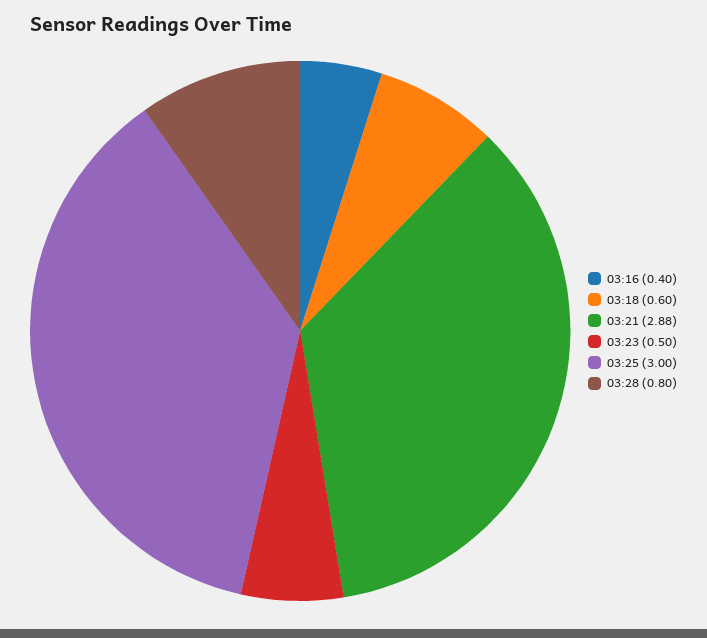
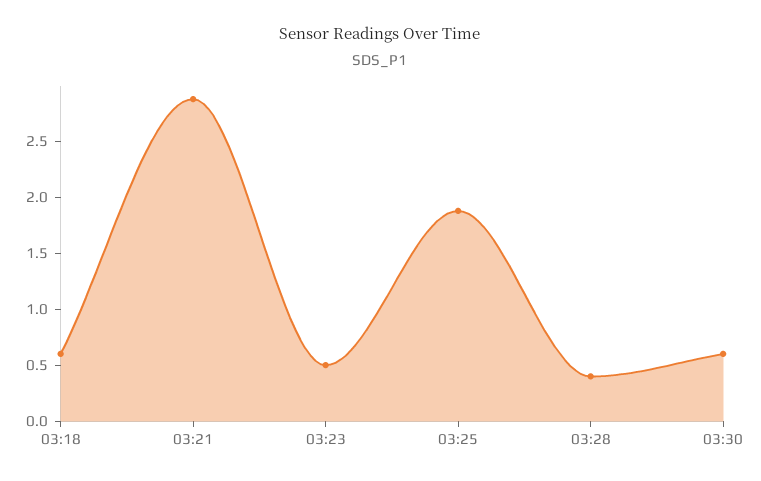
03:16: 0.4 -> none
03:25: 3 -> 1.9
03:28: 0.8 -> 0.4
03:30: none -> 0.6

